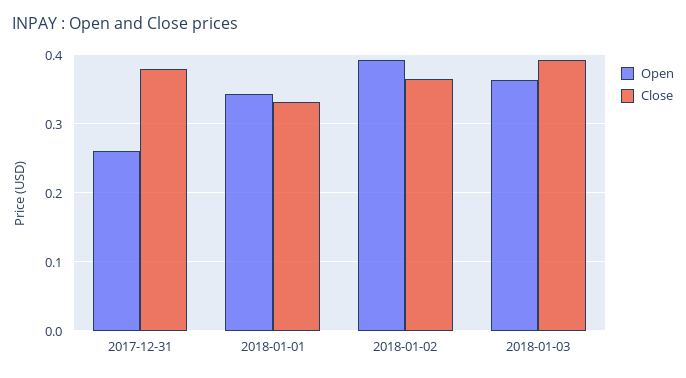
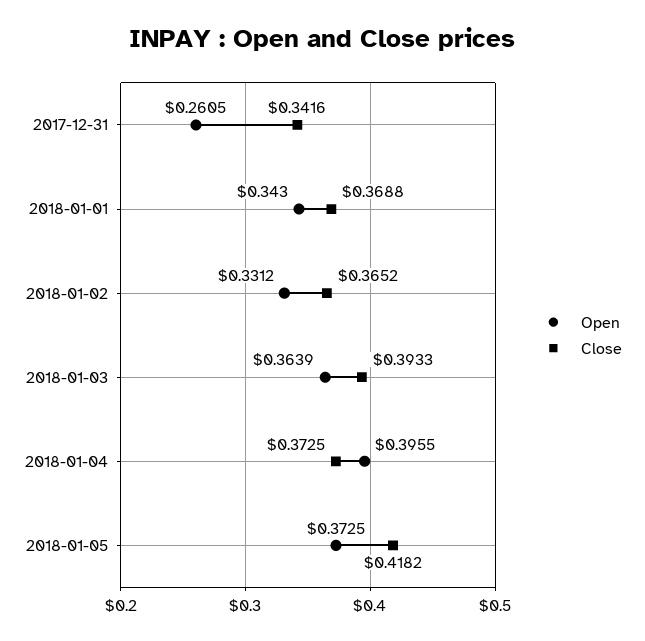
Close, 2017-12-31: 0.38 -> 0.3416
Close, 2018-01-01: 0.33 -> 0.3688
Open, 2018-01-02: 0.39 -> 0.3312
Open, 2018-01-04: none -> 0.3955
Close, 2018-01-04: none -> 0.3725
Open, 2018-01-05: none -> 0.3725
Close, 2018-01-05: none -> 0.4182

